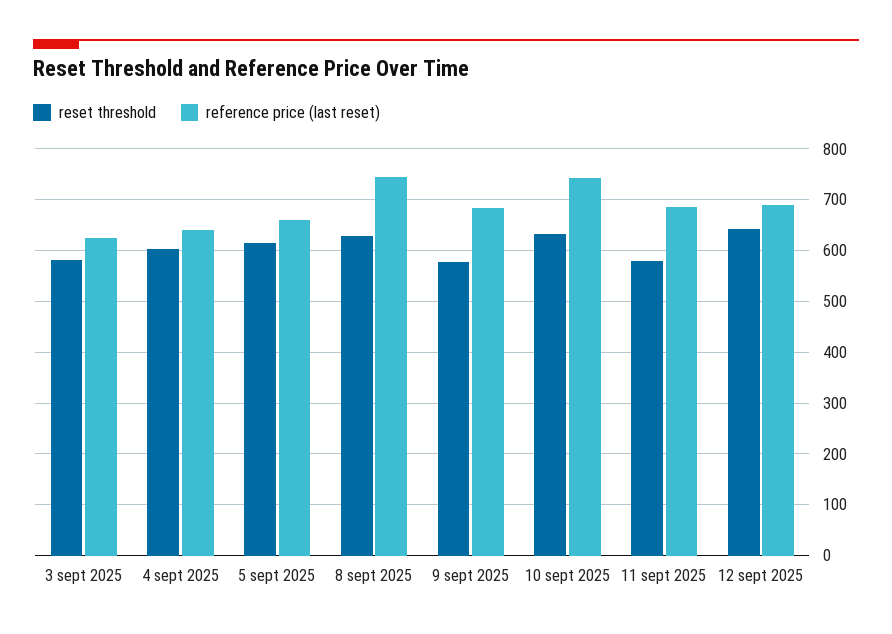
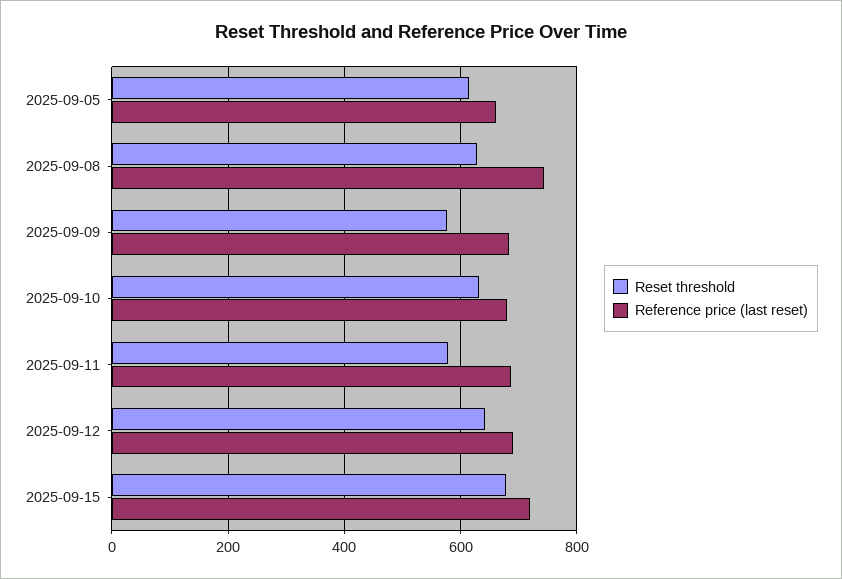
reset threshold, 3 sept 2025: 580 -> none
reference price (last reset), 3 sept 2025: 620 -> none
reset threshold, 4 sept 2025: 600 -> none
reference price (last reset), 4 sept 2025: 640 -> none
reference price (last reset), 10 sept 2025: 740 -> 680
reset threshold, 2025-09-15: none -> 680
reference price (last reset), 2025-09-15: none -> 720

